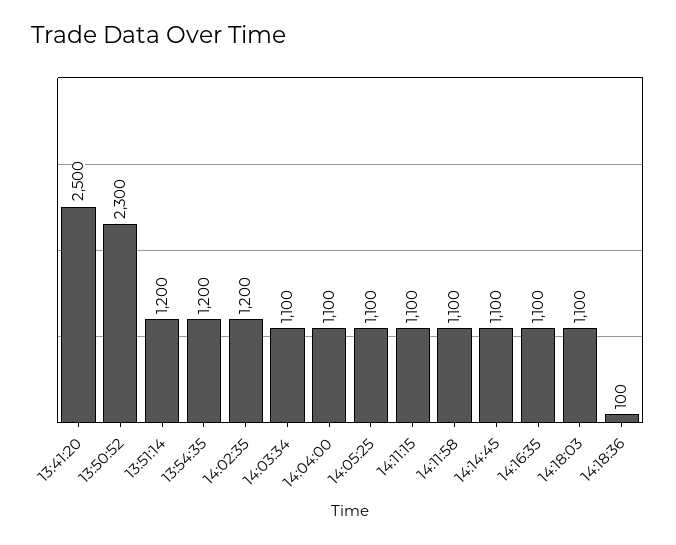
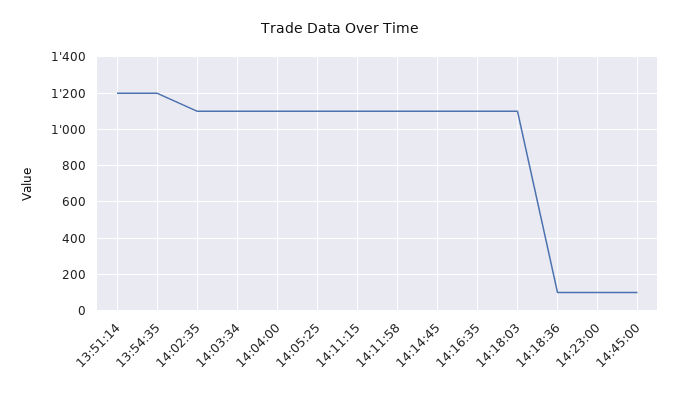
13:41:20: 2500 -> none
13:50:52: 2300 -> none
14:02:35: 1200 -> 1100
14:23:00: none -> 100
14:45:00: none -> 100

